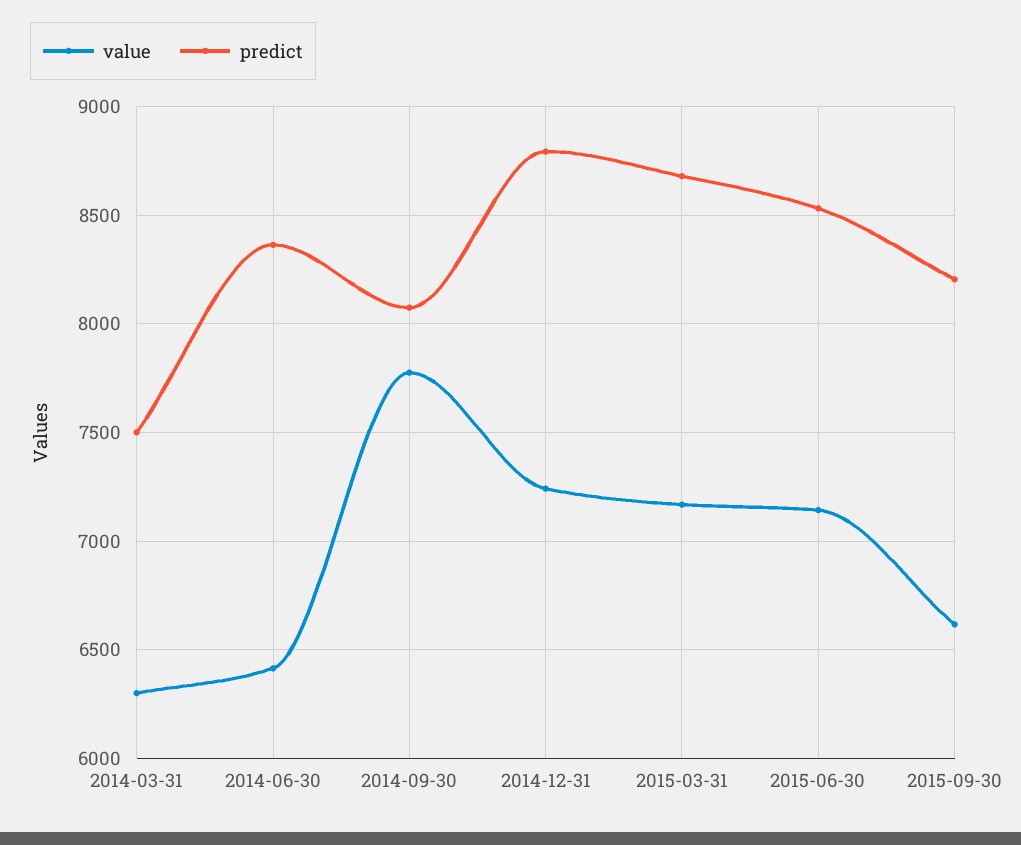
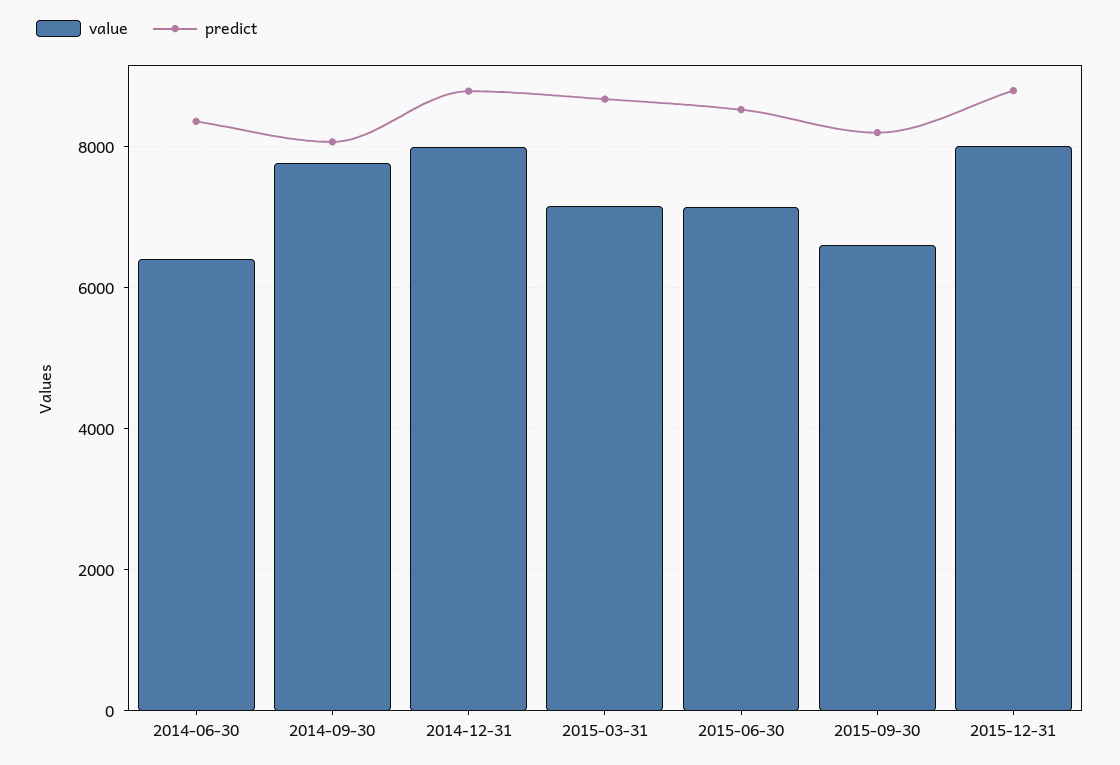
value, 2014-03-31: 6300 -> none
predict, 2014-03-31: 7500 -> none
value, 2014-12-31: 7250 -> 8000
value, 2015-12-31: none -> 8000
predict, 2015-12-31: none -> 8800

